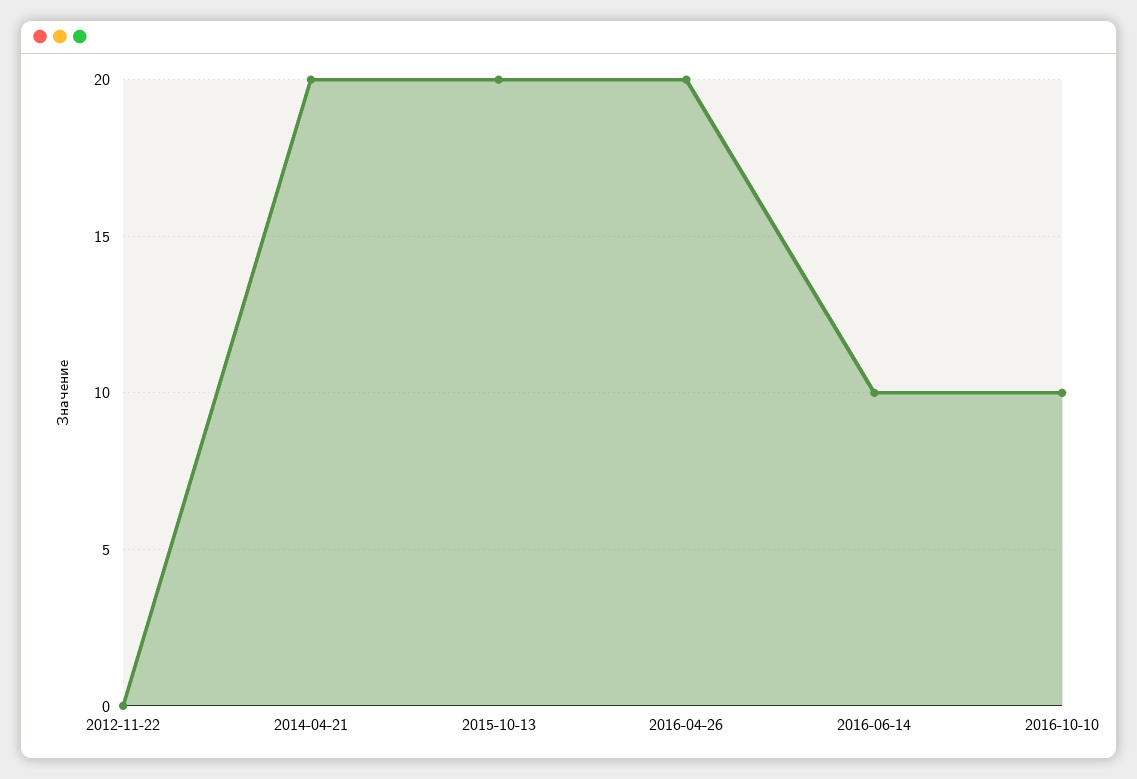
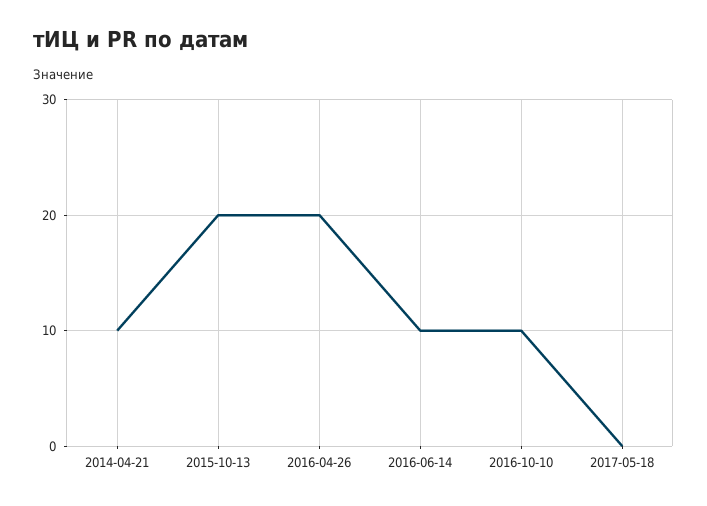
2012-11-22: 0 -> none
2014-04-21: 20 -> 10
2017-05-18: none -> 0

